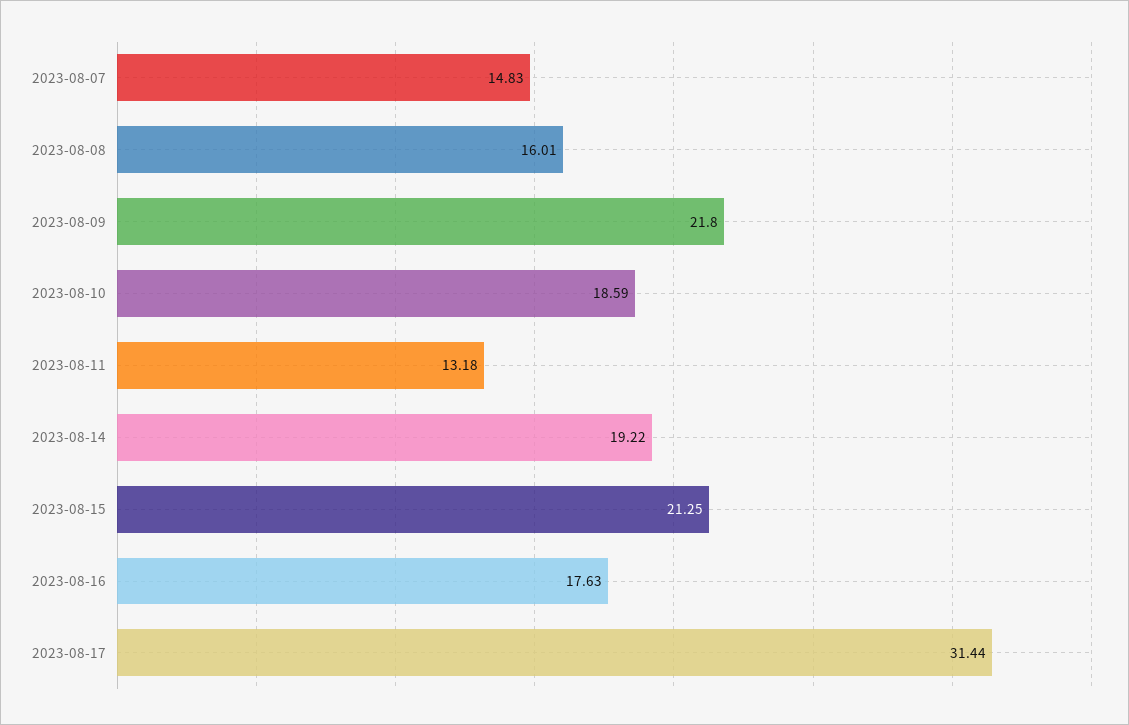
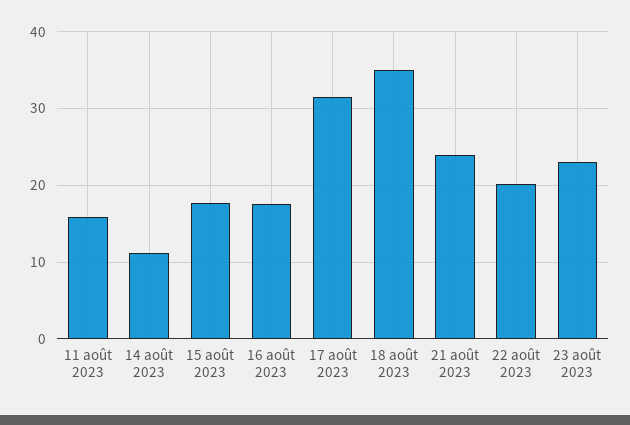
2023-08-07: 14.83 -> none
2023-08-08: 16.01 -> none
2023-08-09: 21.8 -> none
2023-08-10: 18.59 -> none
2023-08-11: 13.18 -> 16
2023-08-14: 19.22 -> 11
2023-08-15: 21.25 -> 18
18 août 2023: none -> 35
21 août 2023: none -> 24
22 août 2023: none -> 20
23 août 2023: none -> 23

